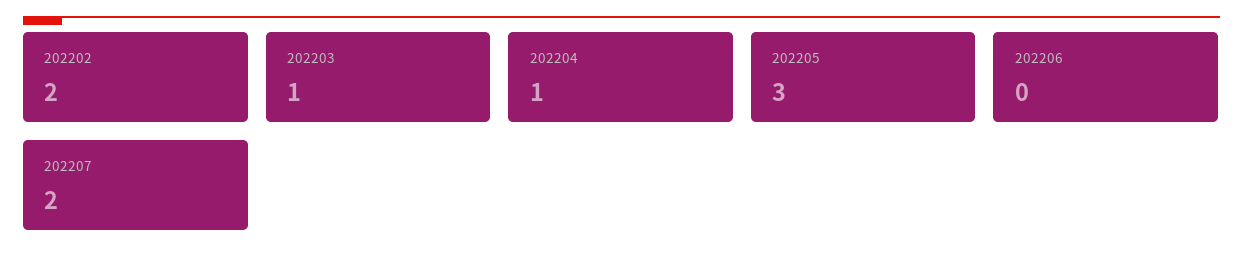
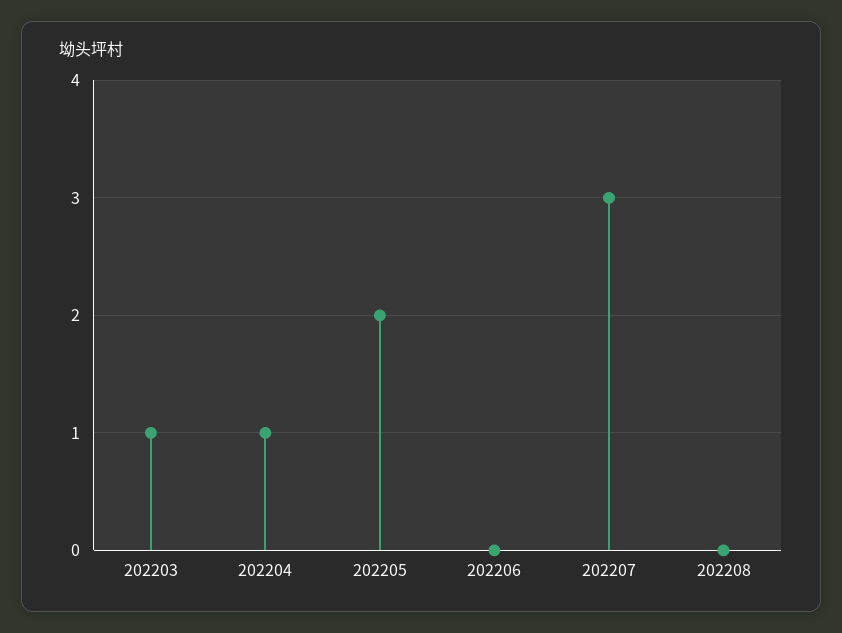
202202: 2 -> none
202205: 3 -> 2
202207: 2 -> 3
202208: none -> 0

